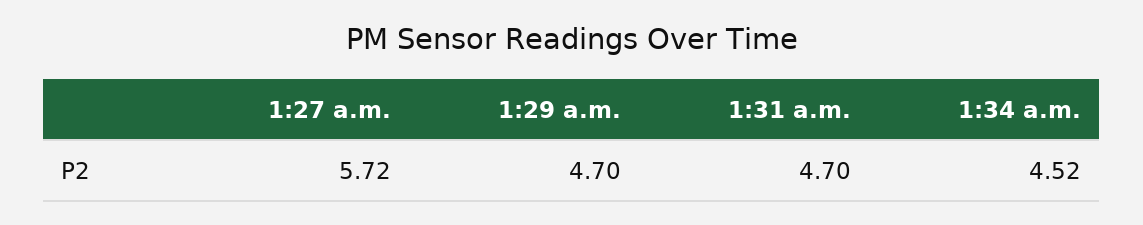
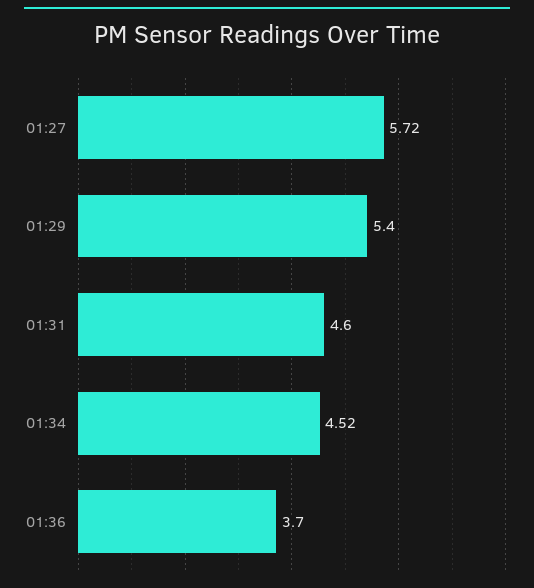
1:29 a.m.: 4.7 -> 5.4
1:31 a.m.: 4.7 -> 4.6
01:36: none -> 3.7

